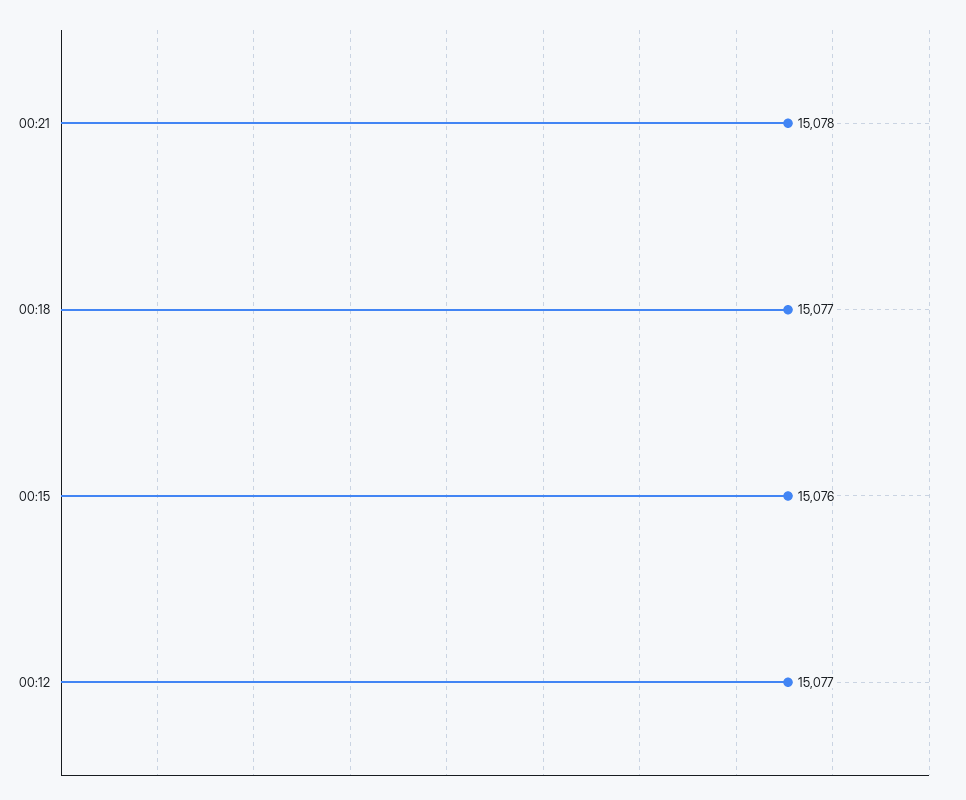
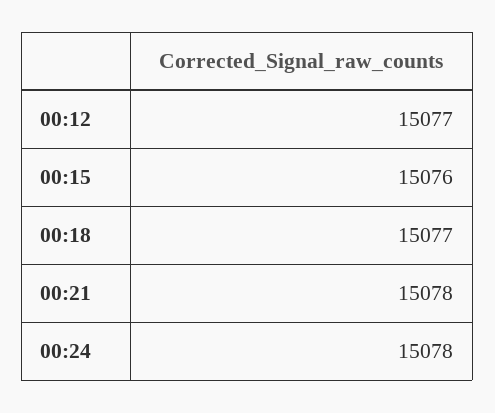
00:24: none -> 15078

